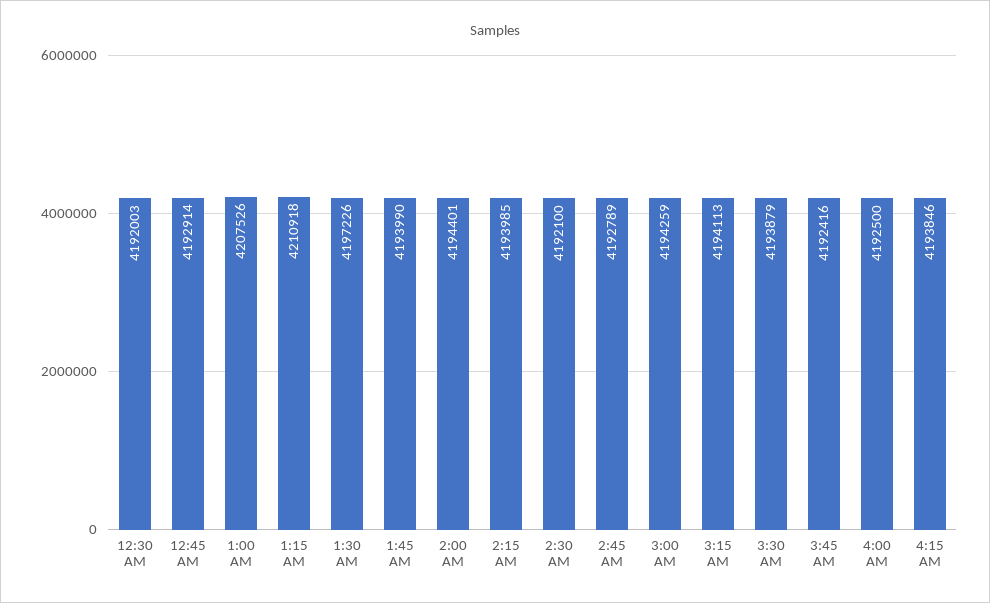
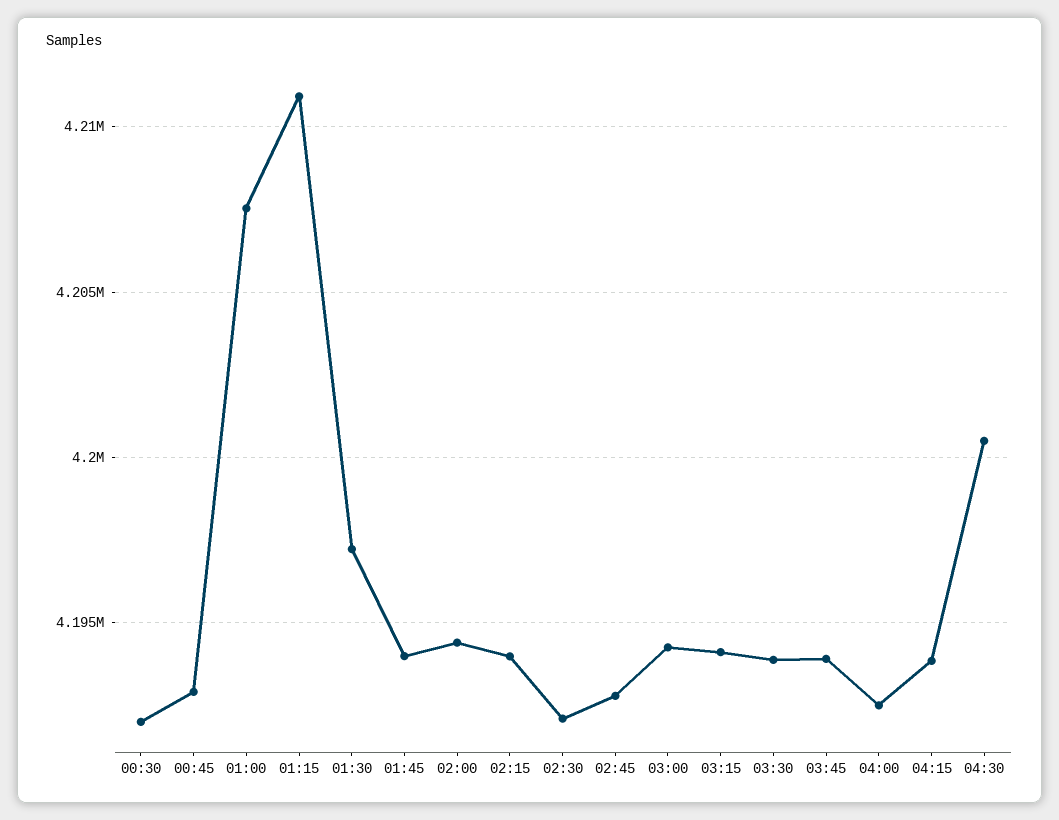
3:45 AM: 4192416 -> 4194000
04:30: none -> 4200500

